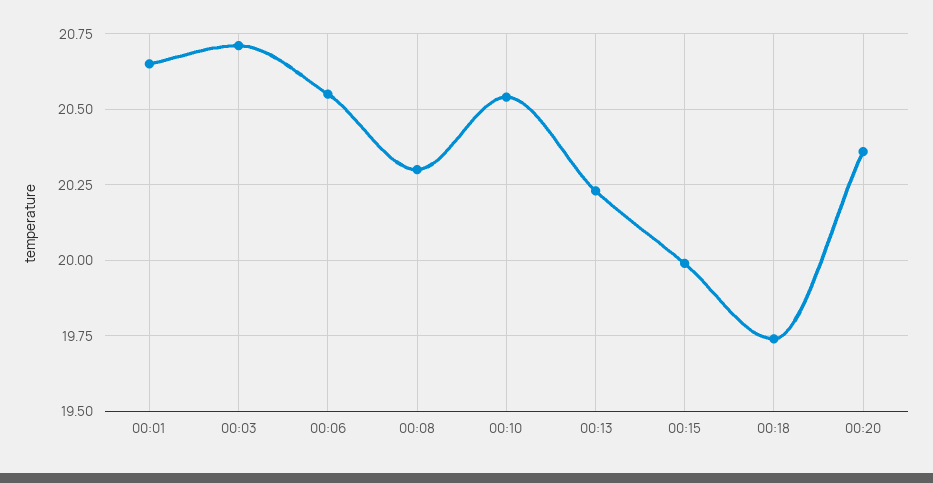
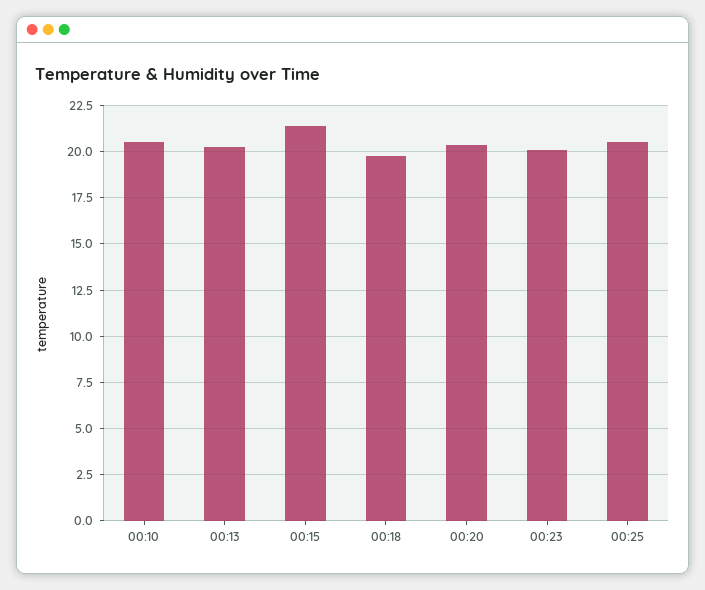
00:01: 20.65 -> none
00:03: 20.7 -> none
00:06: 20.55 -> none
00:08: 20.3 -> none
00:15: 20 -> 21.5
00:23: none -> 20
00:25: none -> 20.5

